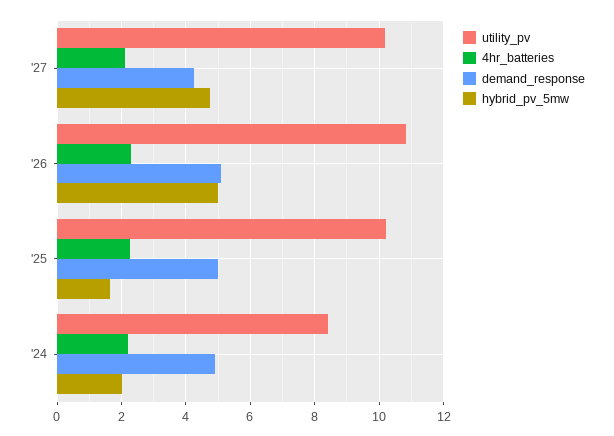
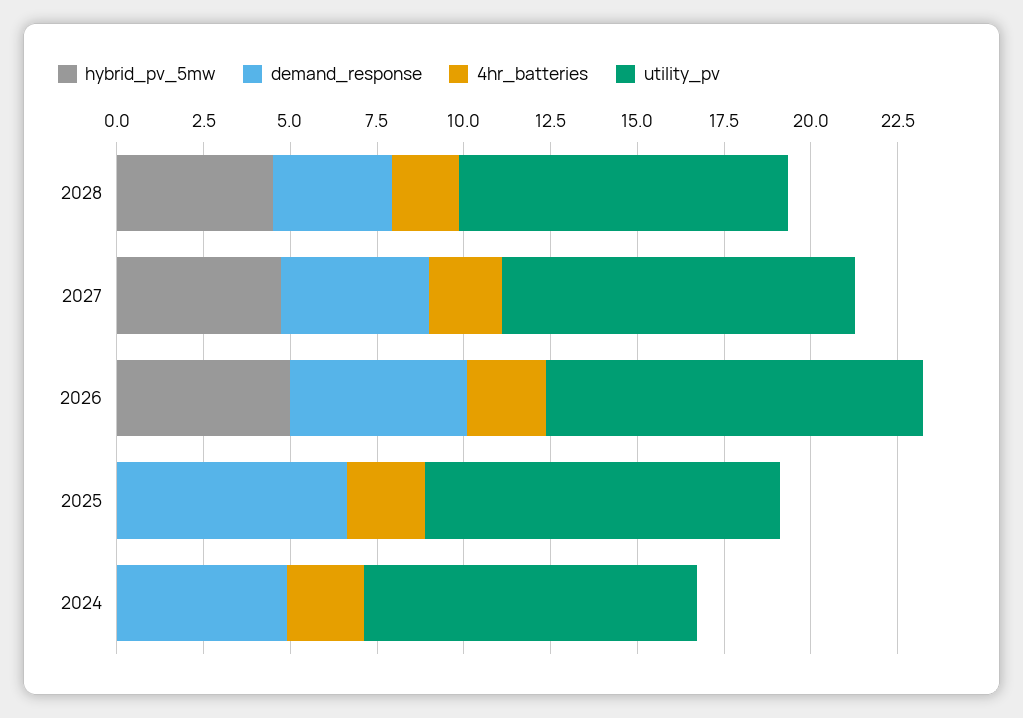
demand_response, '25: 5 -> 6.5
hybrid_pv_5mw, '25: 1.6 -> 0
utility_pv, '24: 8.4 -> 9.5
hybrid_pv_5mw, '24: 2 -> 0
hybrid_pv_5mw, 2028: none -> 4.5
demand_response, 2028: none -> 3.5
4hr_batteries, 2028: none -> 2
utility_pv, 2028: none -> 9.5

